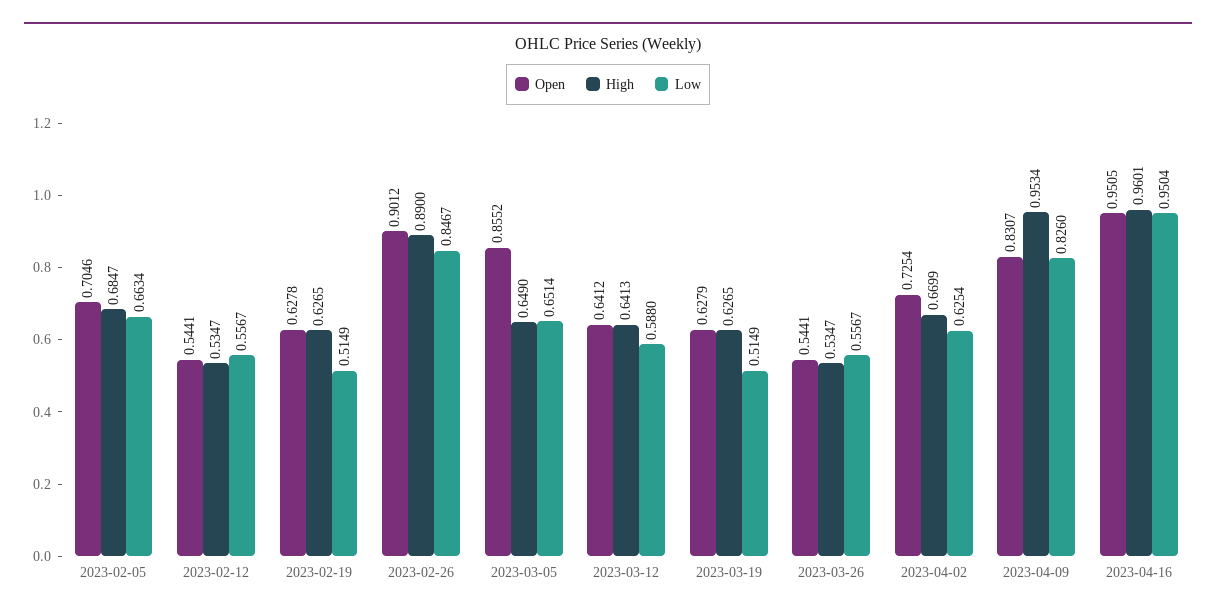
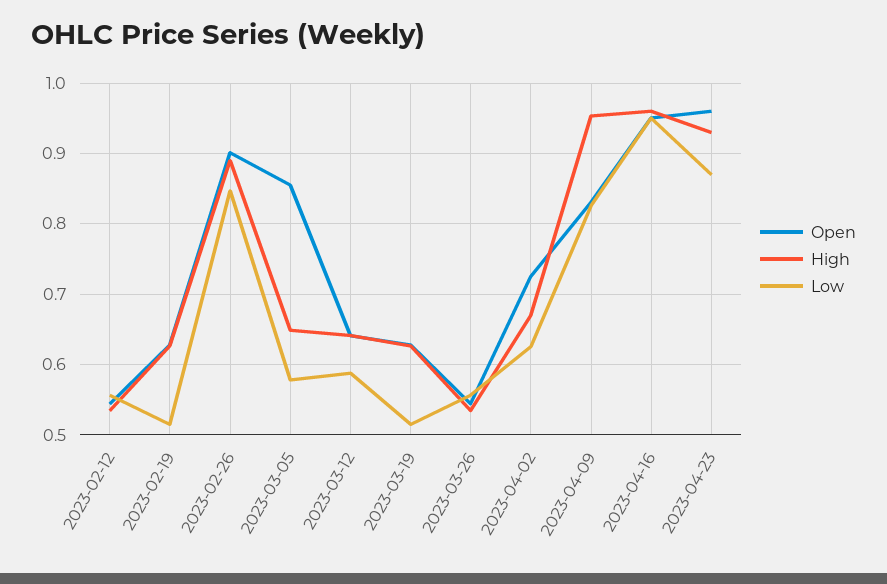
Open, 2023-02-05: 0.7046 -> none
High, 2023-02-05: 0.6847 -> none
Low, 2023-02-05: 0.6634 -> none
Low, 2023-03-05: 0.6514 -> 0.58
Open, 2023-04-23: none -> 0.96
High, 2023-04-23: none -> 0.93
Low, 2023-04-23: none -> 0.87

